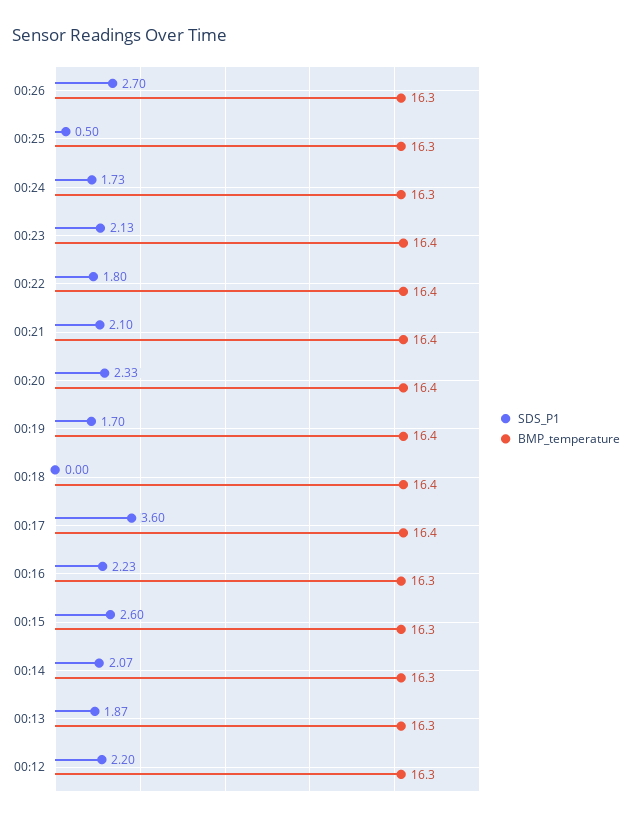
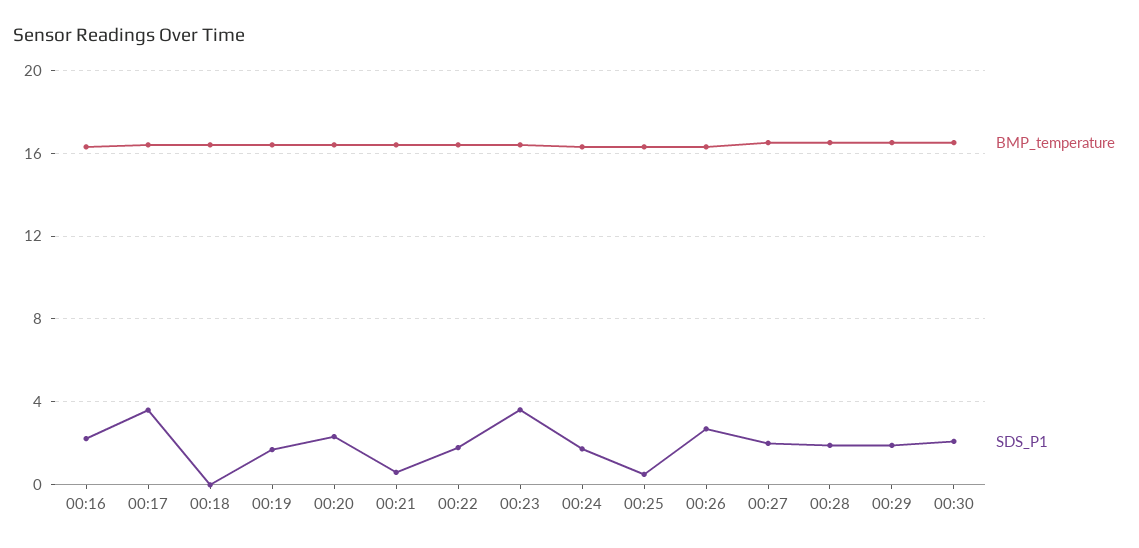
SDS_P1, 00:23: 2.13 -> 3.5
SDS_P1, 00:21: 2.1 -> 0.5
SDS_P1, 00:15: 2.6 -> none
BMP_temperature, 00:15: 16.3 -> none
SDS_P1, 00:14: 2.07 -> none
BMP_temperature, 00:14: 16.3 -> none
SDS_P1, 00:13: 1.87 -> none
BMP_temperature, 00:13: 16.3 -> none
SDS_P1, 00:12: 2.2 -> none
BMP_temperature, 00:12: 16.3 -> none
BMP_temperature, 00:27: none -> 16.5
SDS_P1, 00:27: none -> 2
BMP_temperature, 00:28: none -> 16.5
SDS_P1, 00:28: none -> 2
BMP_temperature, 00:29: none -> 16.5
SDS_P1, 00:29: none -> 2
BMP_temperature, 00:30: none -> 16.5
SDS_P1, 00:30: none -> 2

